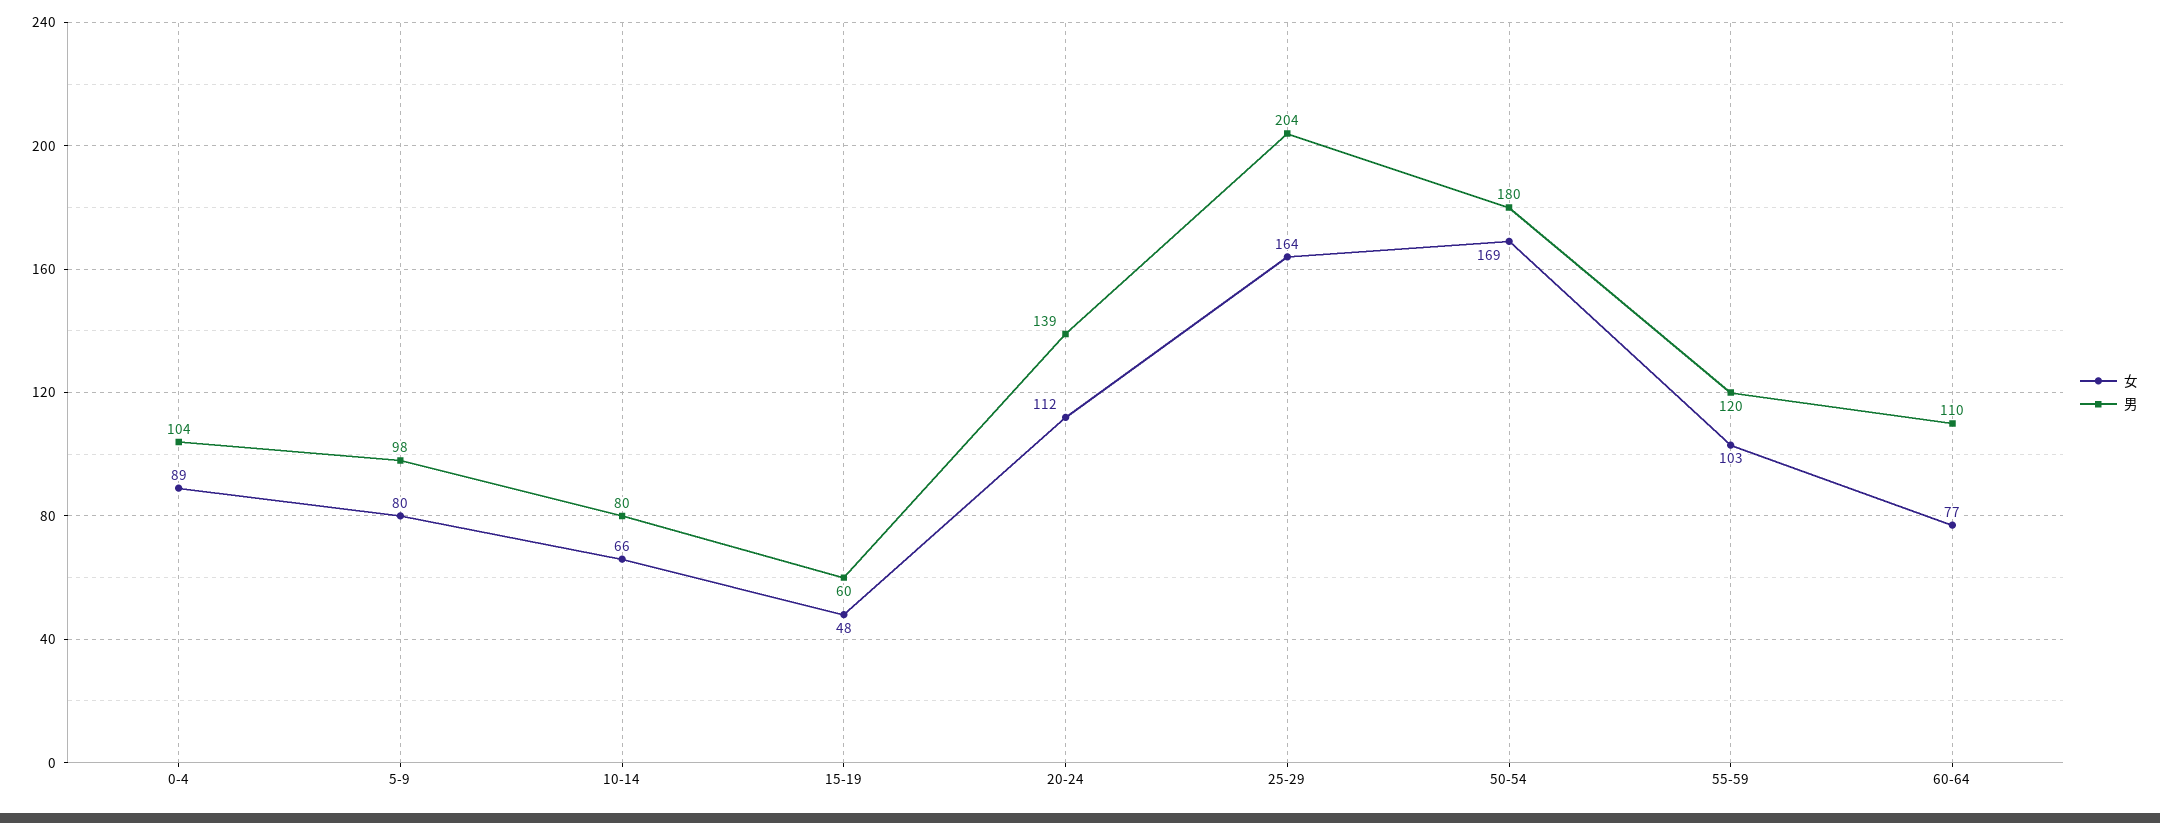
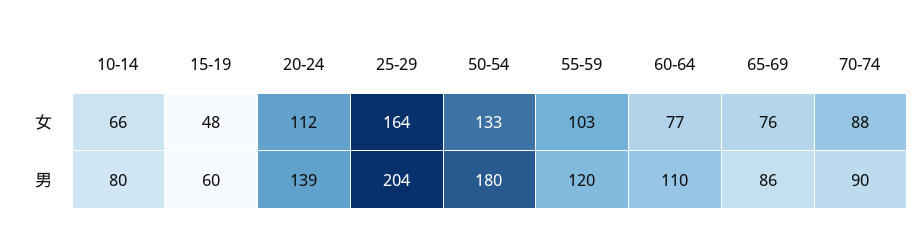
女, 0-4: 89 -> none
男, 0-4: 104 -> none
女, 5-9: 80 -> none
男, 5-9: 98 -> none
女, 50-54: 169 -> 133
女, 65-69: none -> 76
女, 70-74: none -> 88
男, 65-69: none -> 86
男, 70-74: none -> 90

